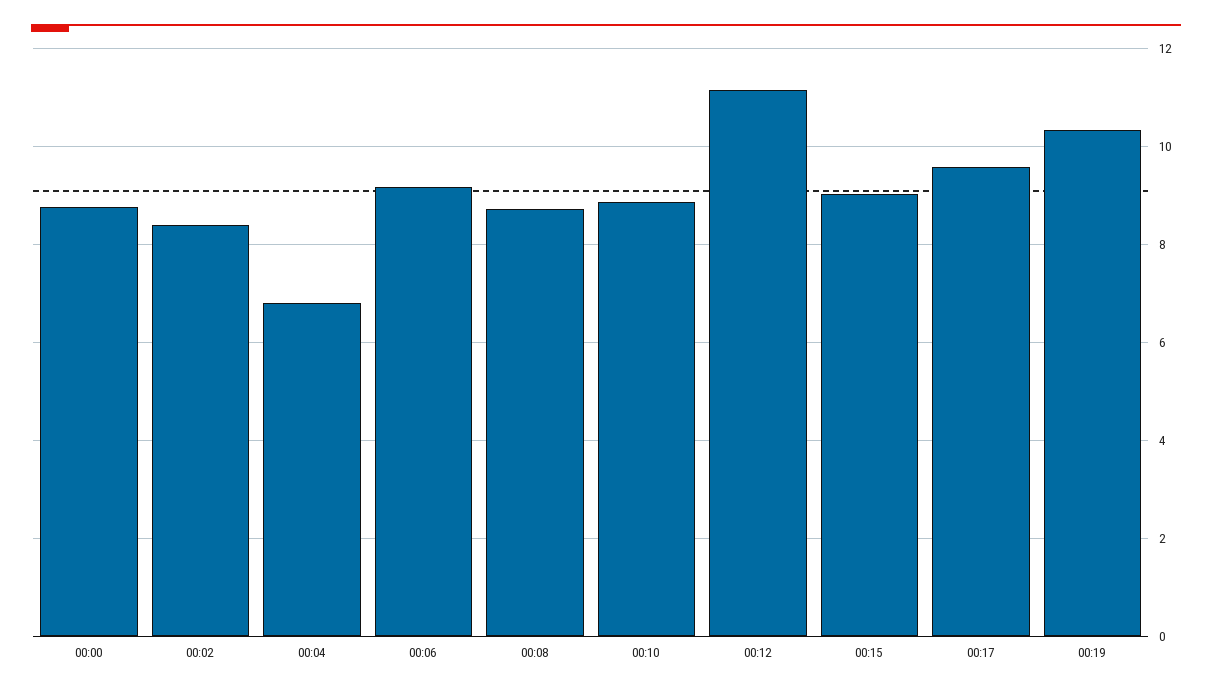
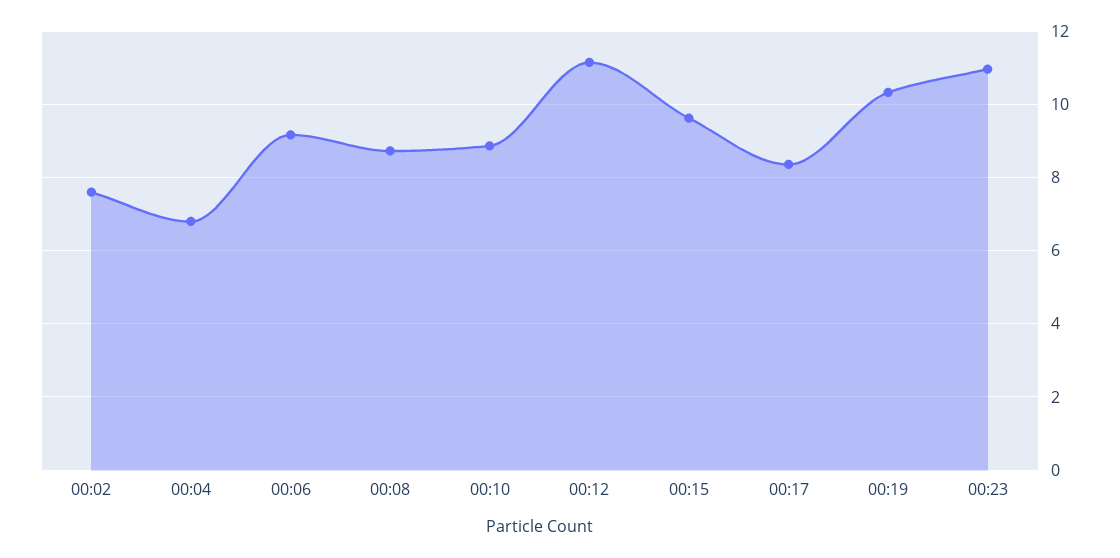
00:00: 8.8 -> none
00:02: 8.4 -> 7.6
00:15: 9 -> 9.6
00:17: 9.6 -> 8.4
00:23: none -> 11

